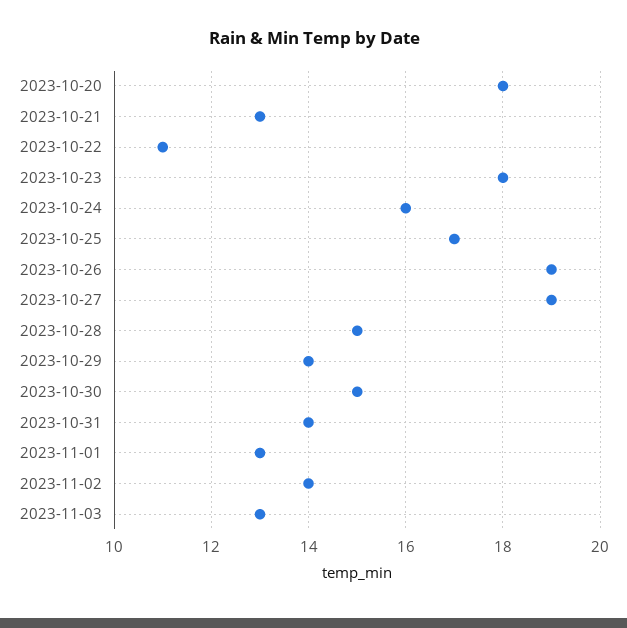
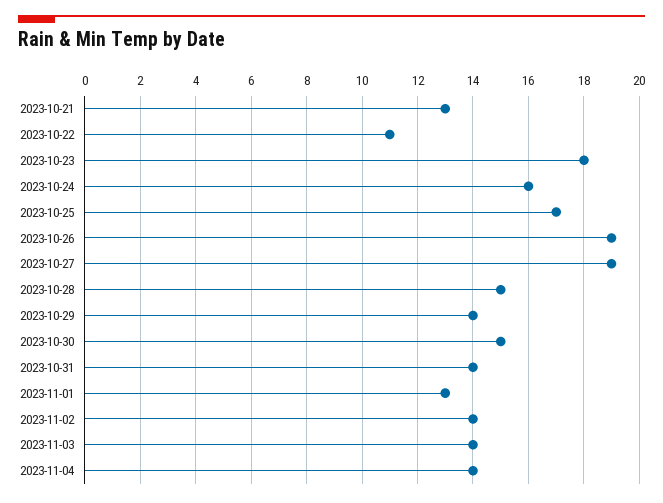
2023-10-20: 18 -> none
2023-11-03: 13 -> 14
2023-11-04: none -> 14

